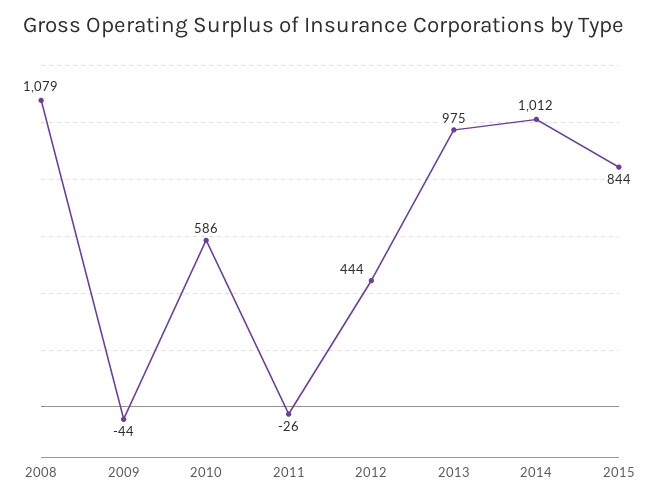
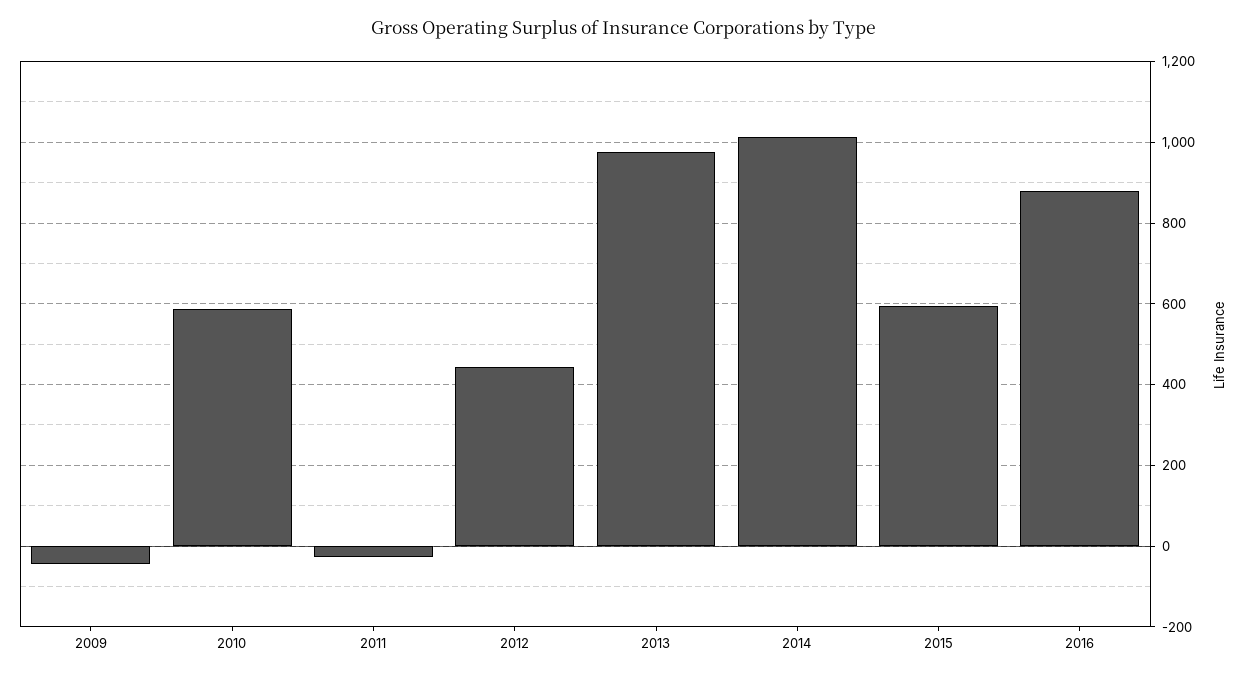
2008: 1079 -> none
2015: 844 -> 600
2016: none -> 880

